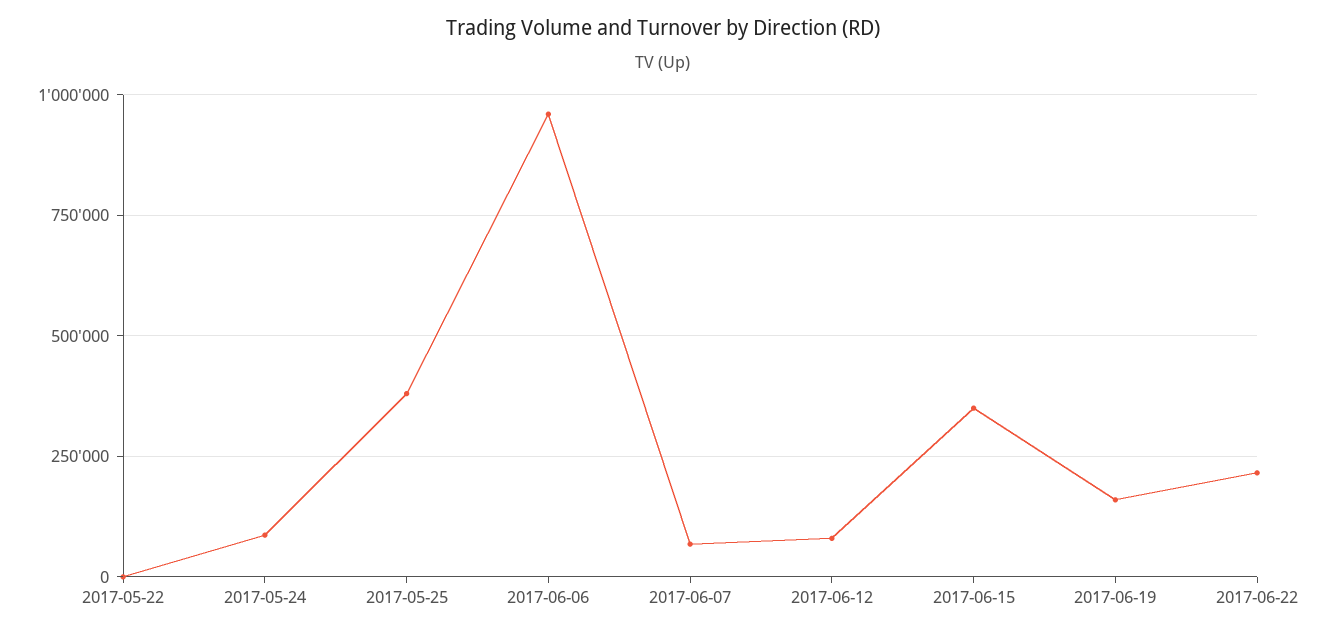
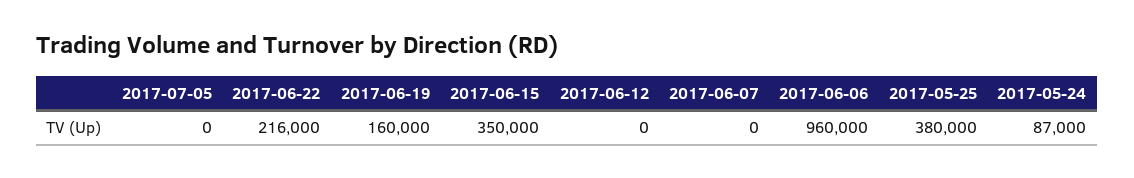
2017-05-22: 0 -> none
2017-06-07: 75000 -> 0
2017-06-12: 75000 -> 0
2017-07-05: none -> 0

